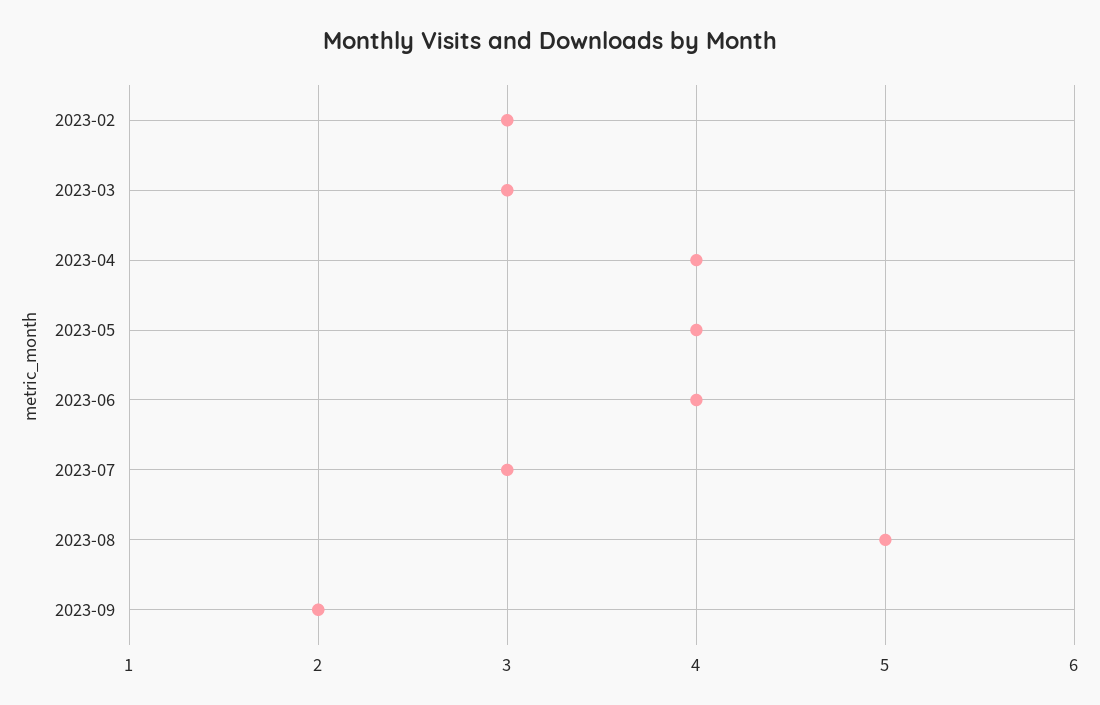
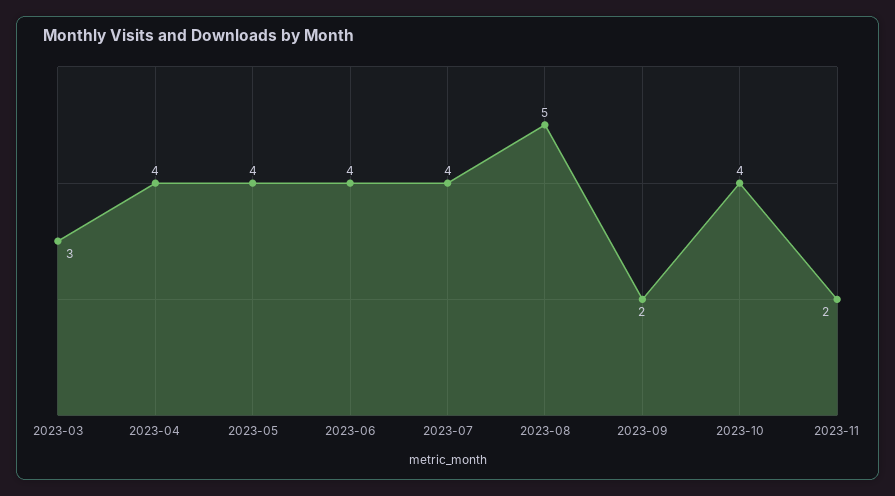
2023-02: 3 -> none
2023-07: 3 -> 4
2023-10: none -> 4
2023-11: none -> 2

